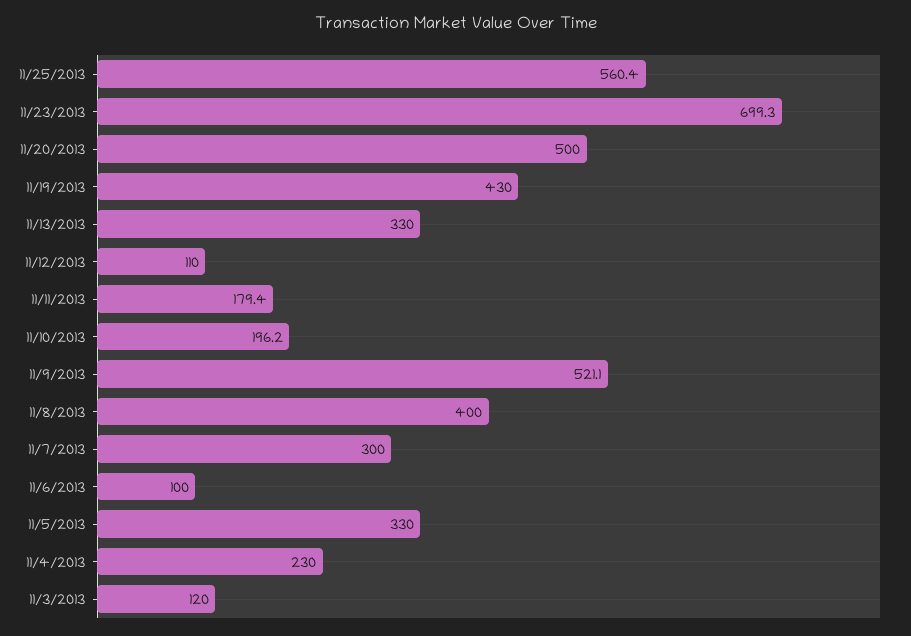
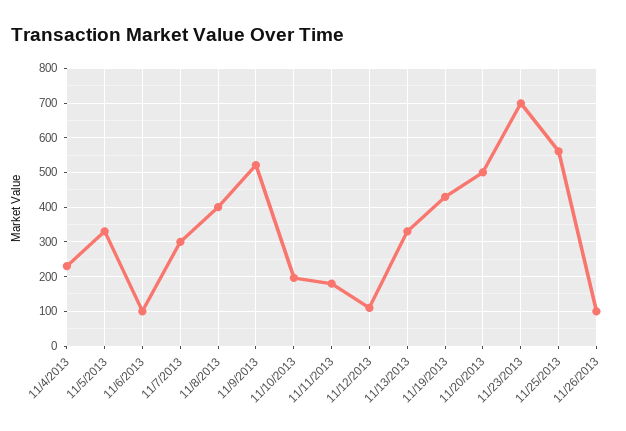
11/3/2013: 120 -> none
11/26/2013: none -> 100

